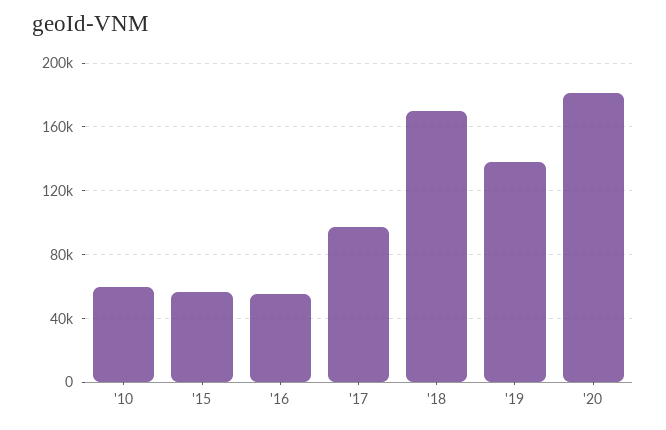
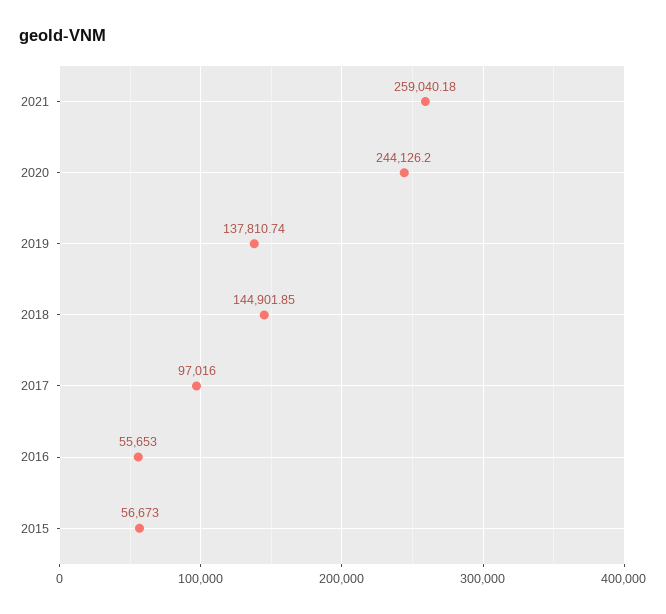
'10: 60000 -> none
'18: 170000 -> 144901.85
'20: 180000 -> 244126.2
2021: none -> 259040.18

